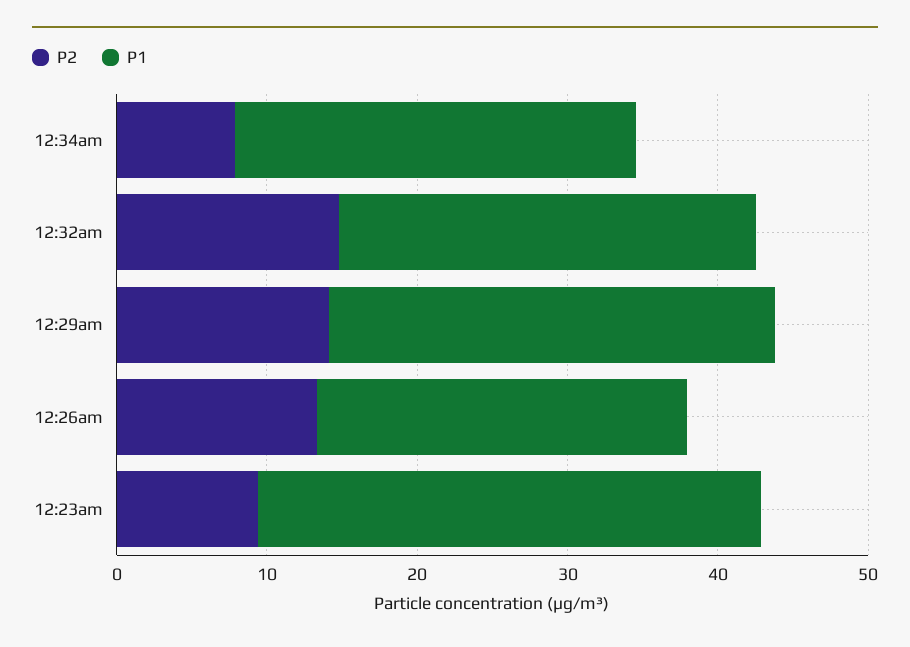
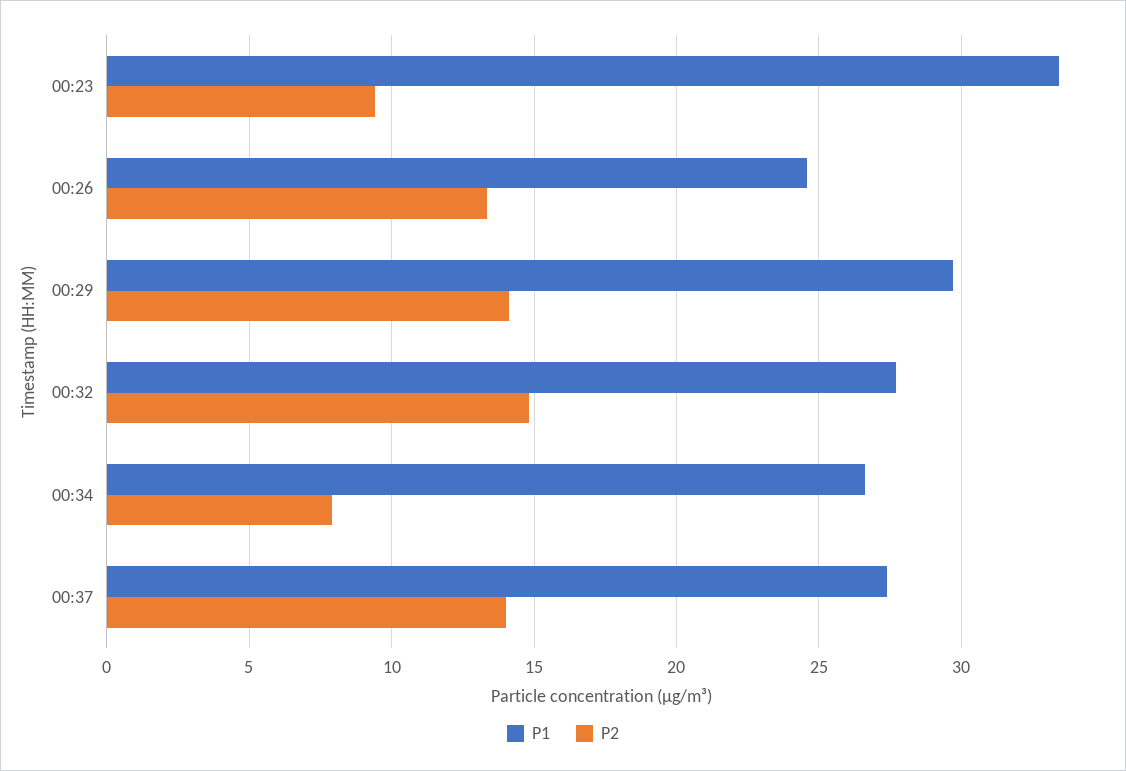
P1, 00:37: none -> 27.5
P2, 00:37: none -> 14

